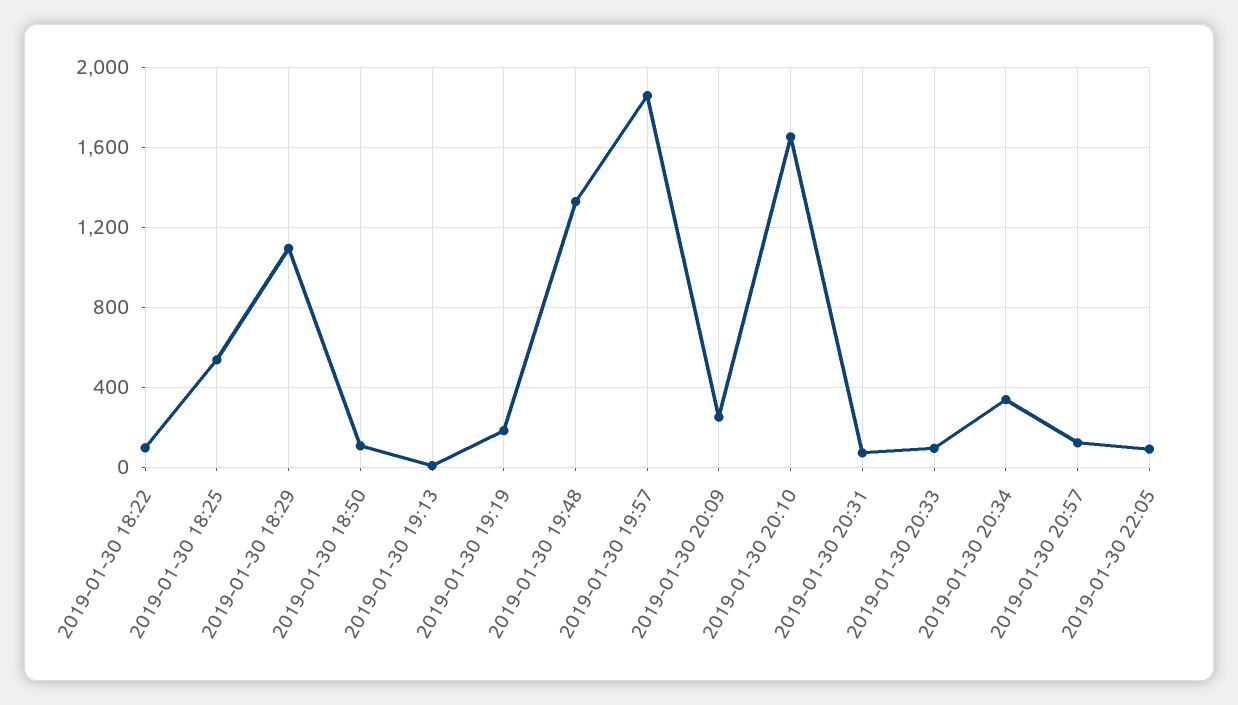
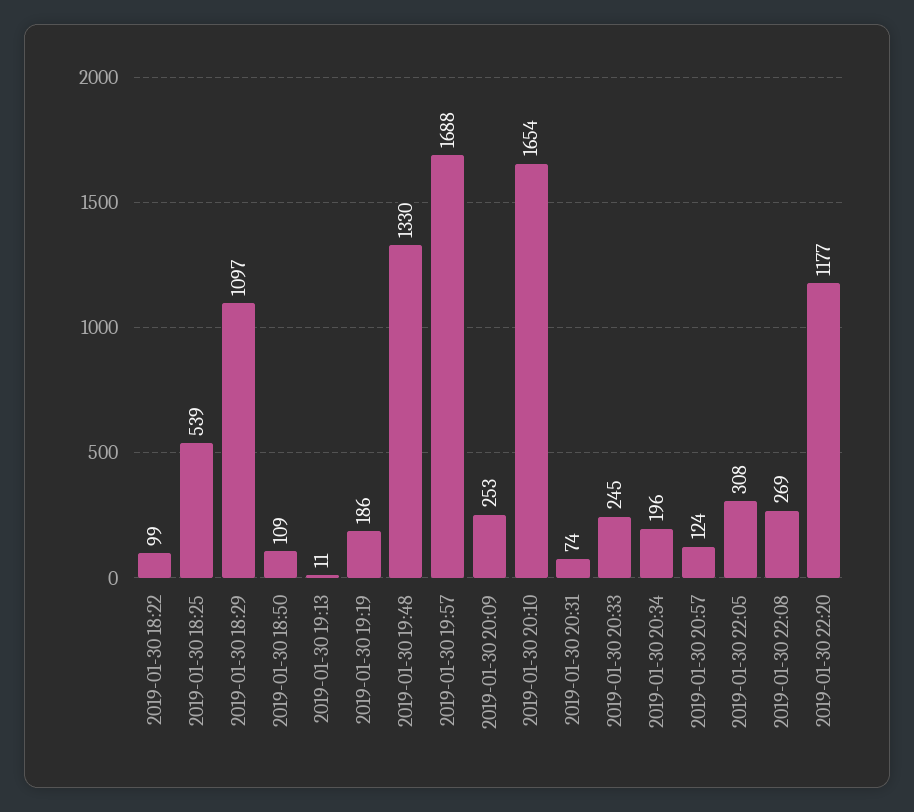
2019-01-30 19:57: 1850 -> 1688
2019-01-30 20:33: 100 -> 245
2019-01-30 20:34: 350 -> 196
2019-01-30 22:05: 100 -> 308
2019-01-30 22:08: none -> 269
2019-01-30 22:20: none -> 1177

